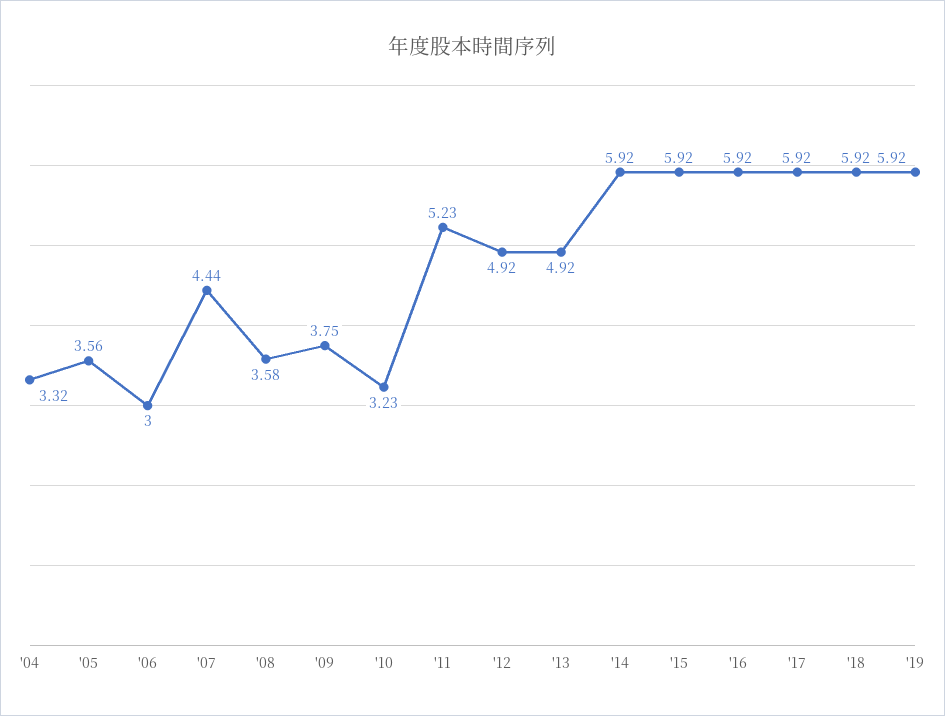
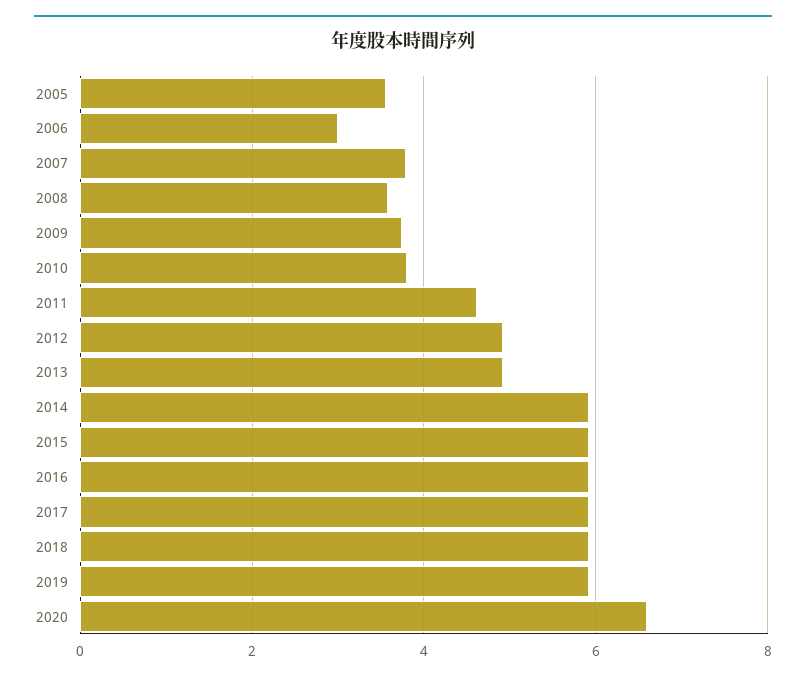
'04: 3.32 -> none
'07: 4.44 -> 3.8
'10: 3.23 -> 3.8
'11: 5.23 -> 4.6
2020: none -> 6.6

